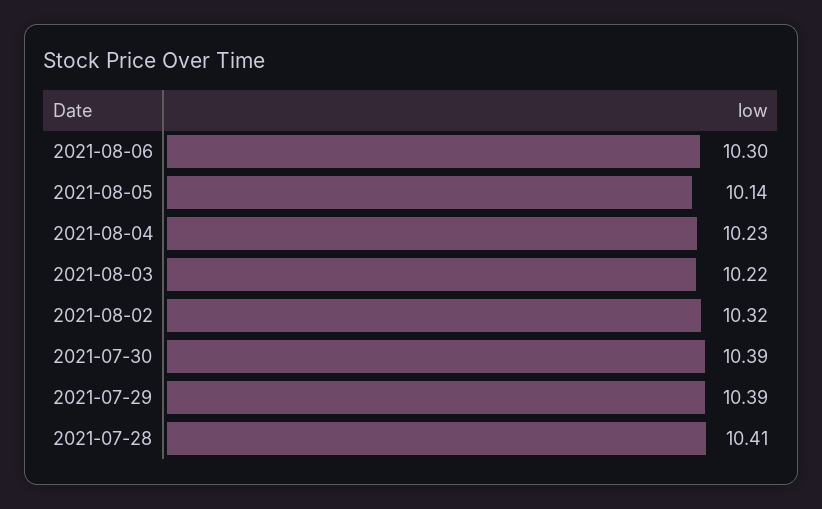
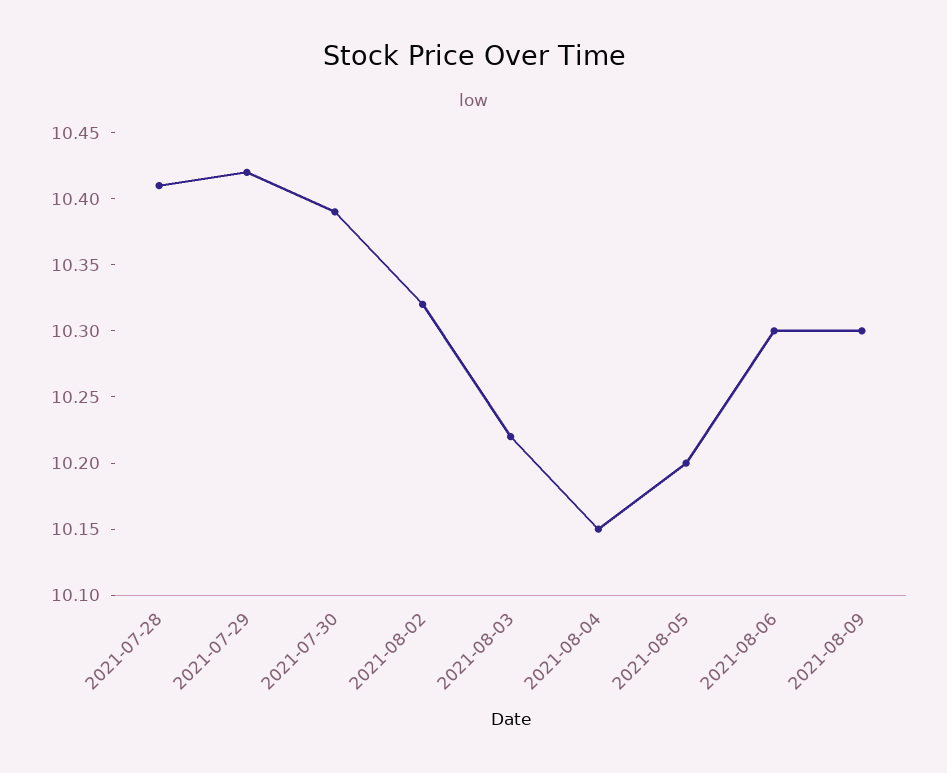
2021-08-05: 10.14 -> 10.2
2021-08-04: 10.23 -> 10.15
2021-07-29: 10.39 -> 10.42
2021-08-09: none -> 10.3

